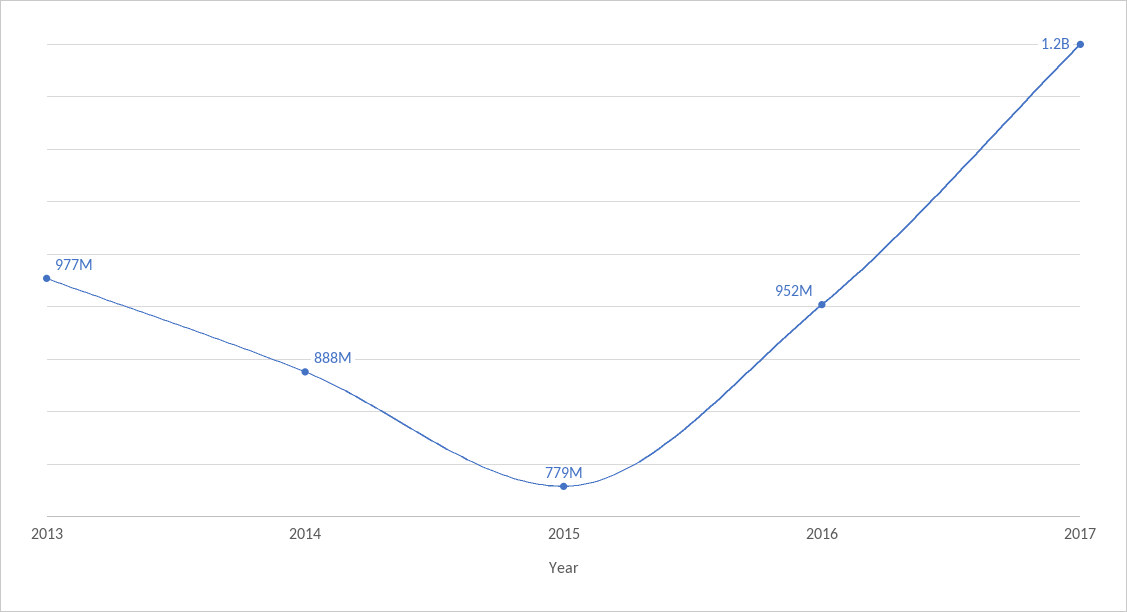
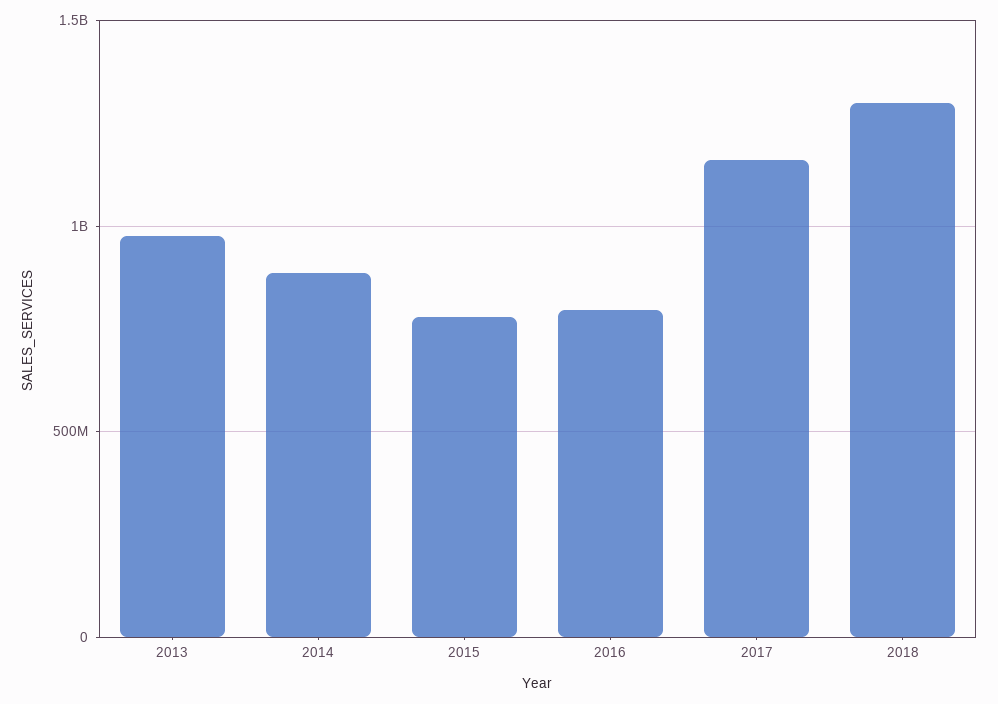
2016: 952000000 -> 800000000
2018: none -> 1300000000

